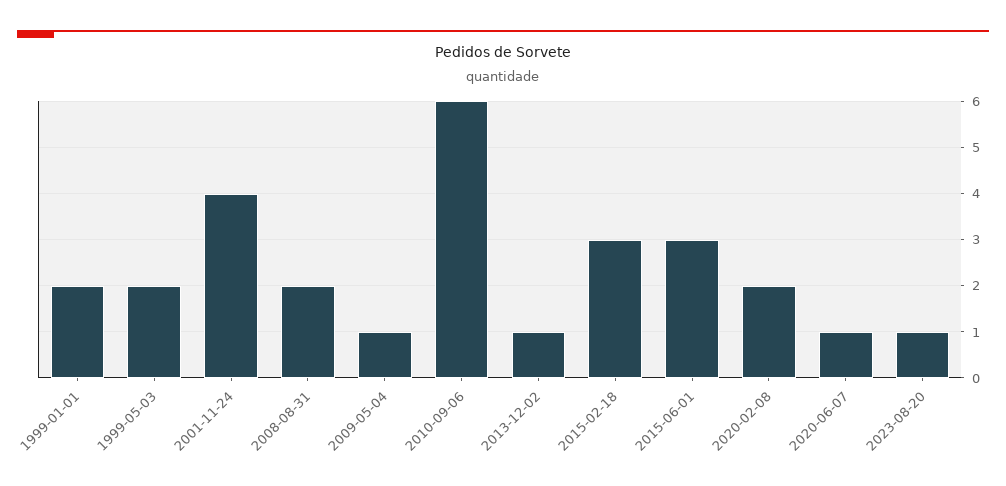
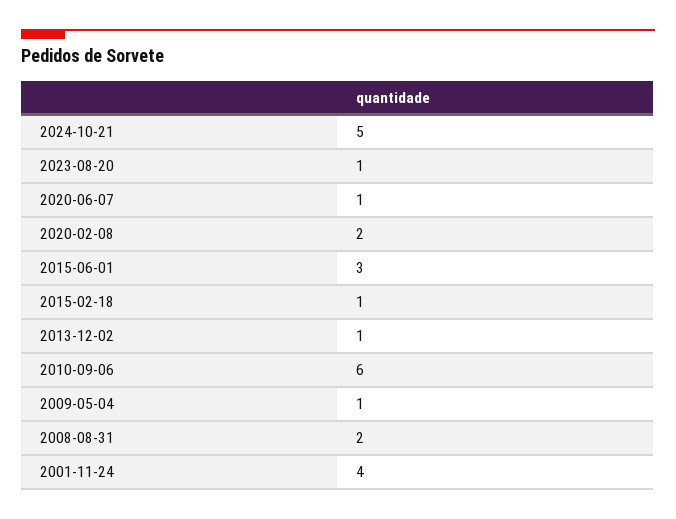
1999-01-01: 2 -> none
1999-05-03: 2 -> none
2015-02-18: 3 -> 1
2024-10-21: none -> 5

